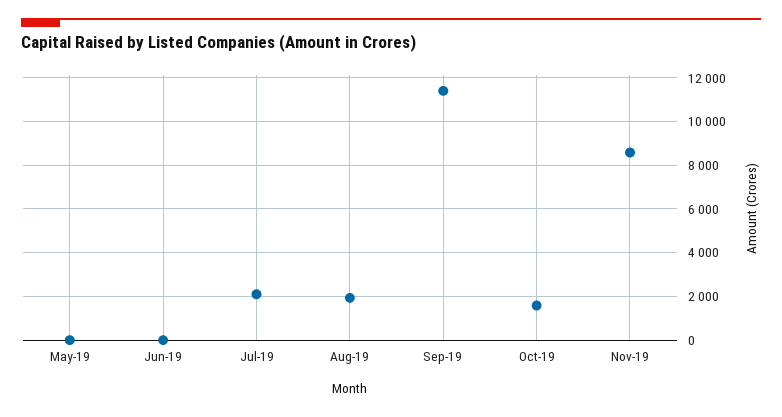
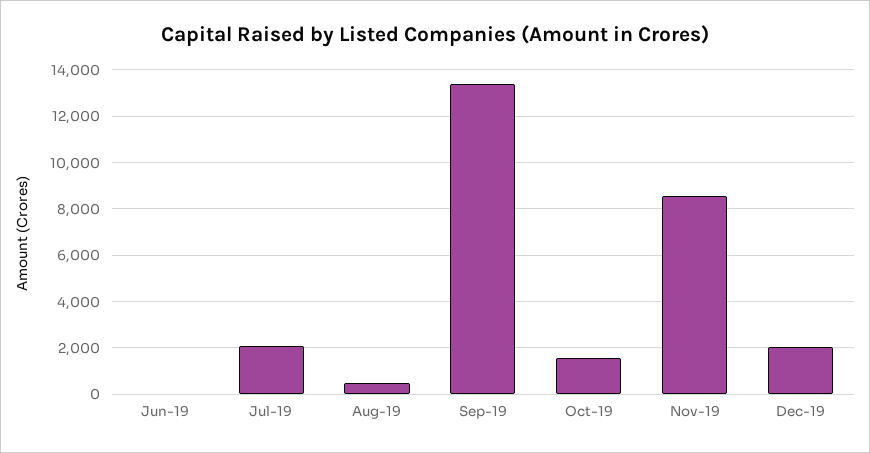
May-19: 0 -> none
Aug-19: 2000 -> 500
Sep-19: 11500 -> 13500
Dec-19: none -> 2000

